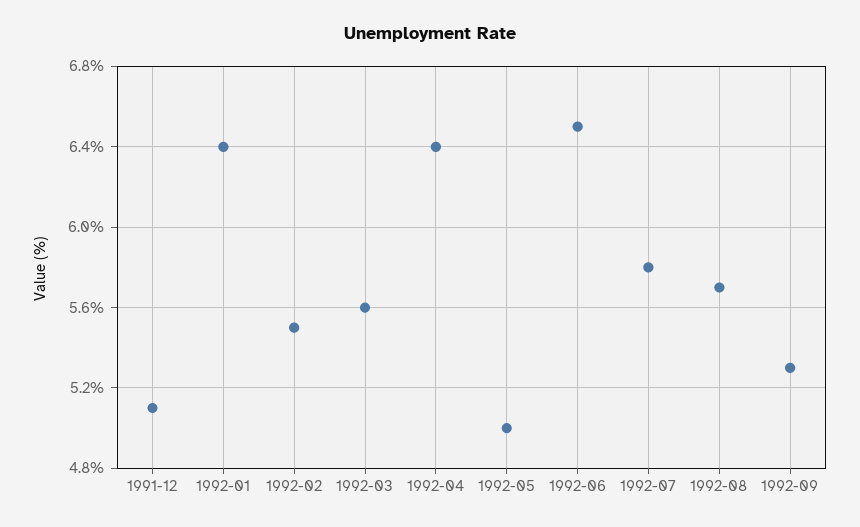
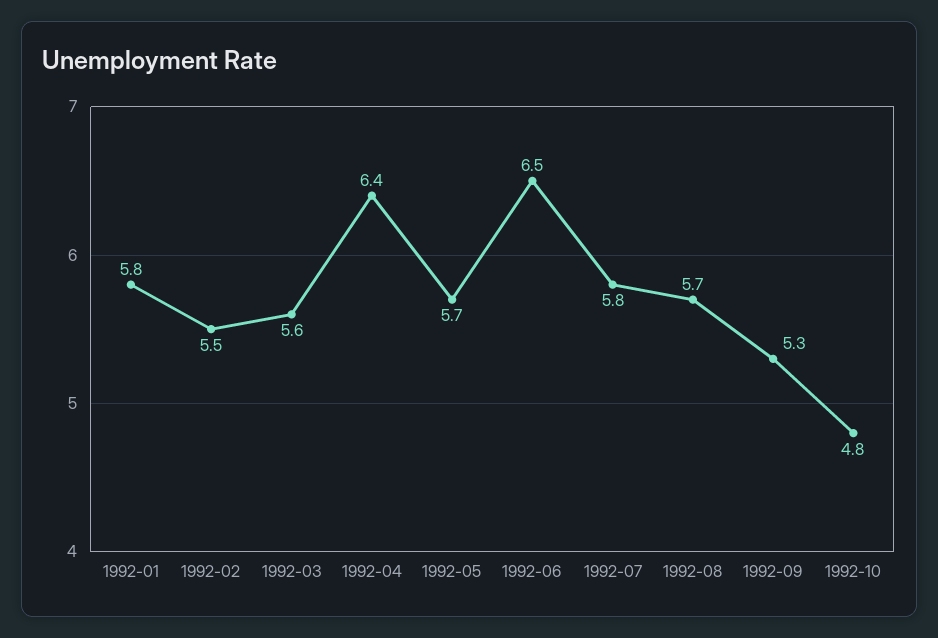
1991-12: 5.1 -> none
1992-01: 6.4 -> 5.8
1992-05: 5 -> 5.7
1992-10: none -> 4.8

